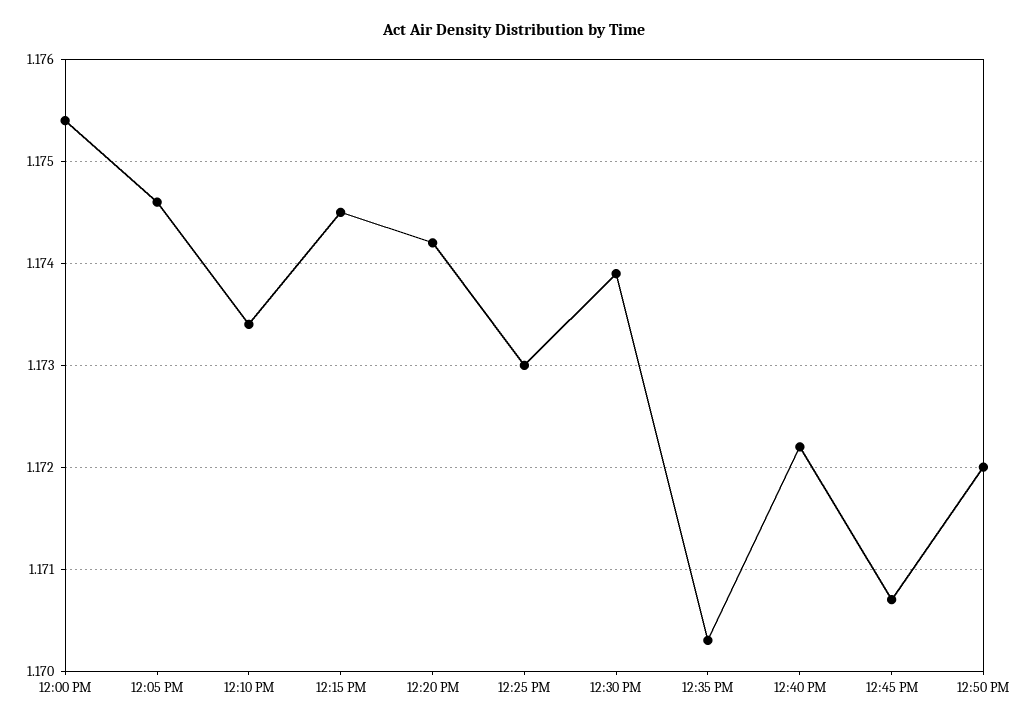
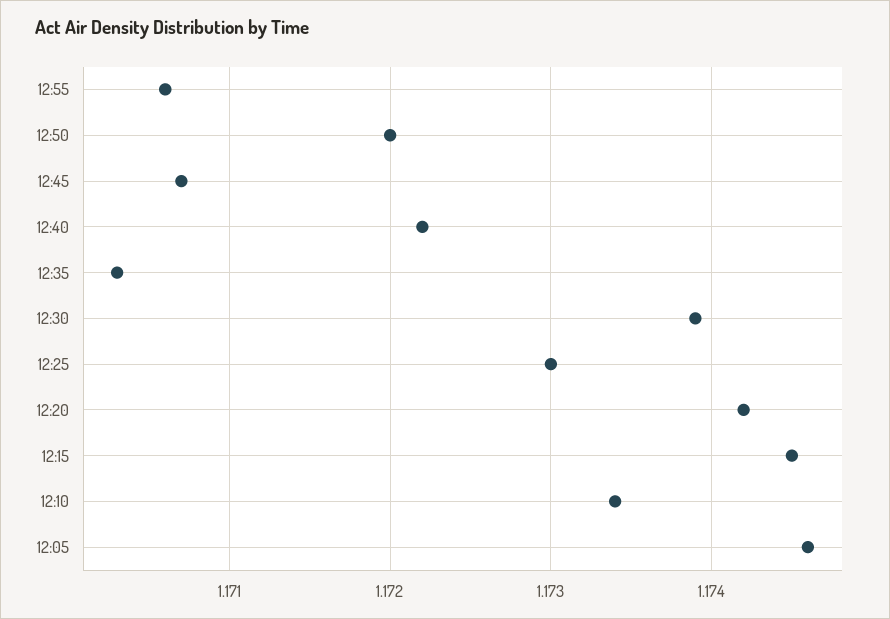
12:00 PM: 1.1754 -> none
12:55: none -> 1.1706

